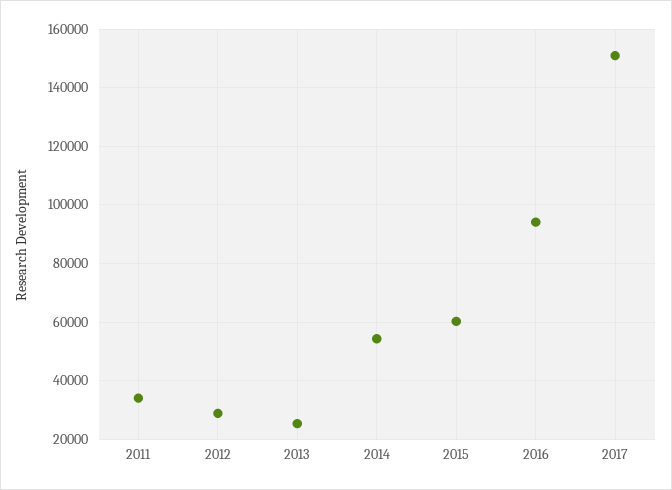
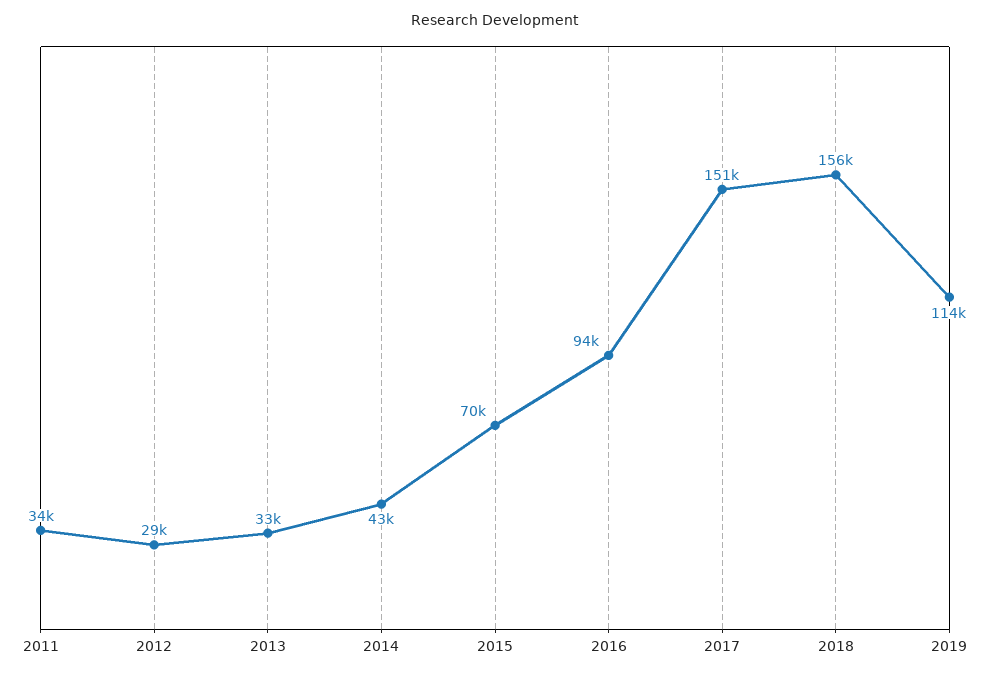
2013: 25000 -> 33000
2014: 55000 -> 43000
2015: 60000 -> 70000
2018: none -> 156000
2019: none -> 114000

